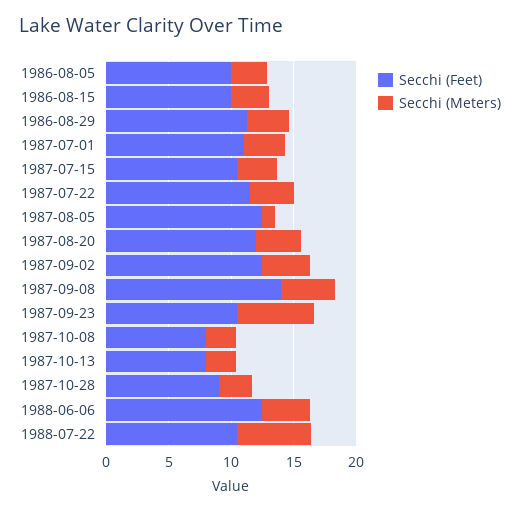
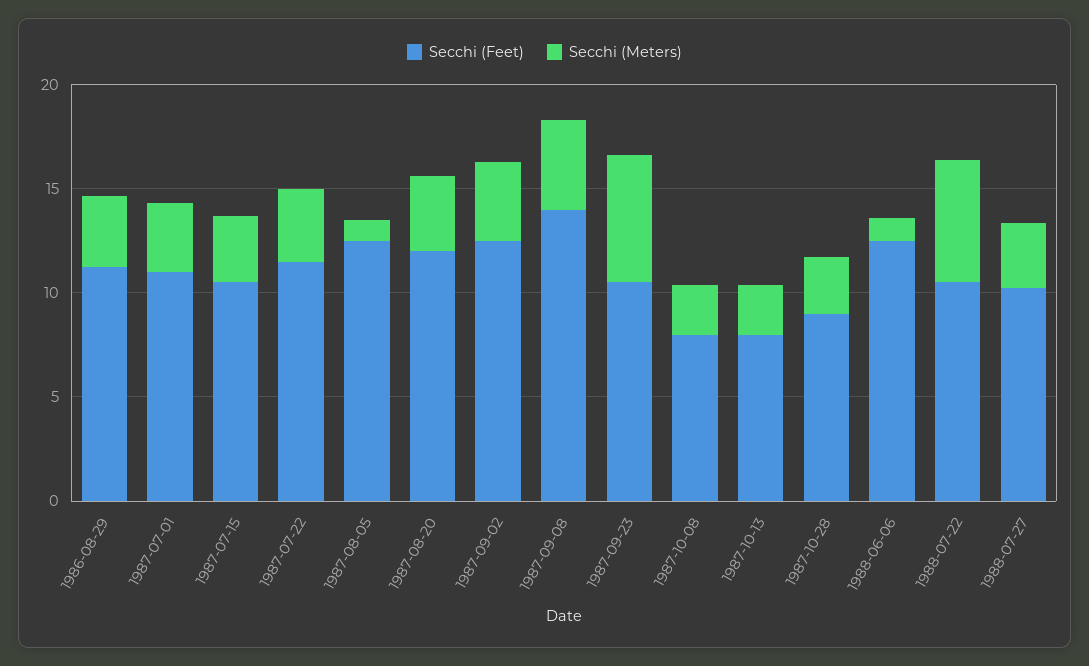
Secchi (Feet), 1986-08-05: 10 -> none
Secchi (Meters), 1986-08-05: 3 -> none
Secchi (Feet), 1986-08-15: 10 -> none
Secchi (Meters), 1986-08-15: 3 -> none
Secchi (Meters), 1988-06-06: 4 -> 1
Secchi (Feet), 1988-07-27: none -> 10
Secchi (Meters), 1988-07-27: none -> 3

